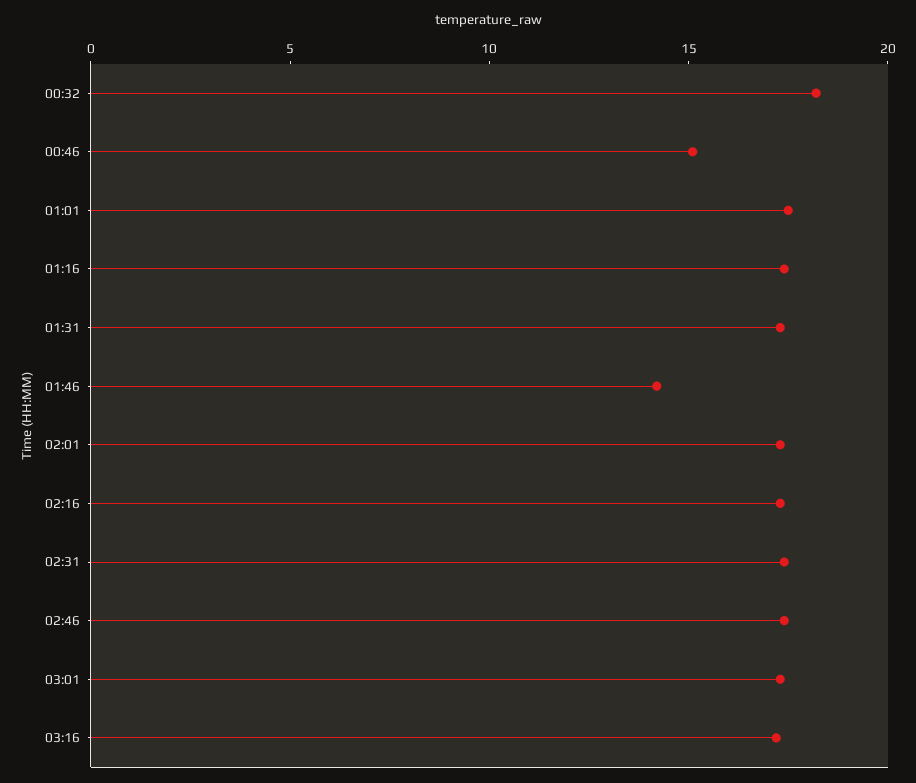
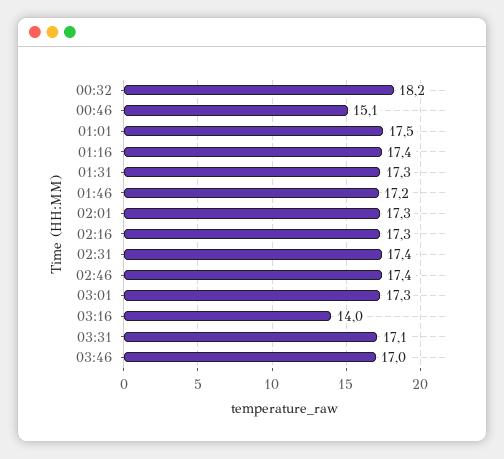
01:46: 14 -> 17.2
03:16: 17 -> 14
03:31: none -> 17.1
03:46: none -> 17

